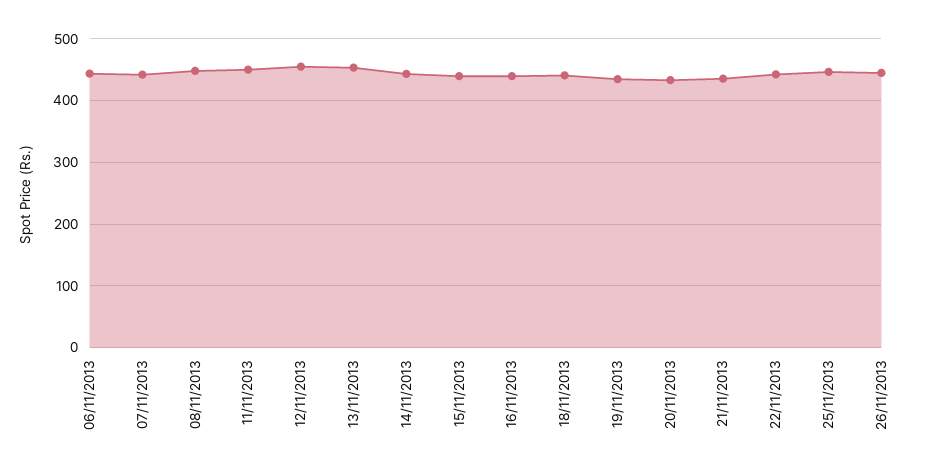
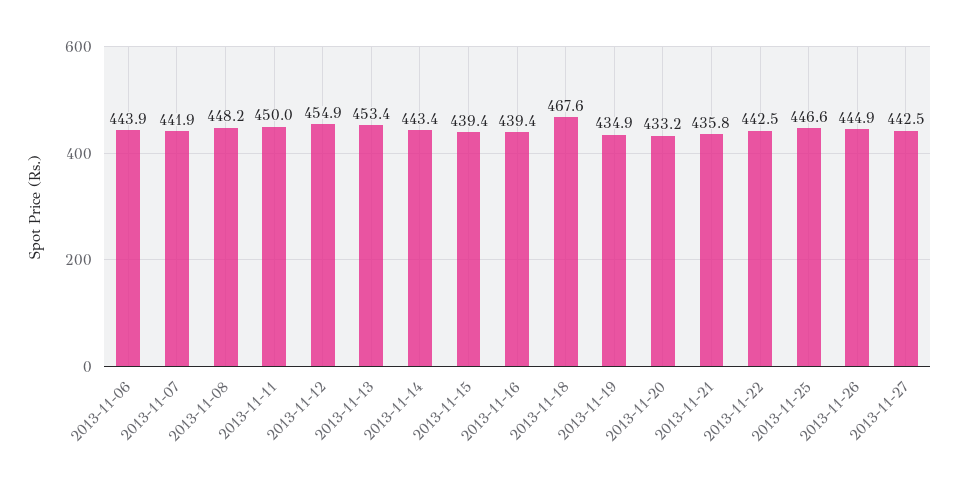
18/11/2013: 440 -> 467.6
2013-11-27: none -> 442.5

